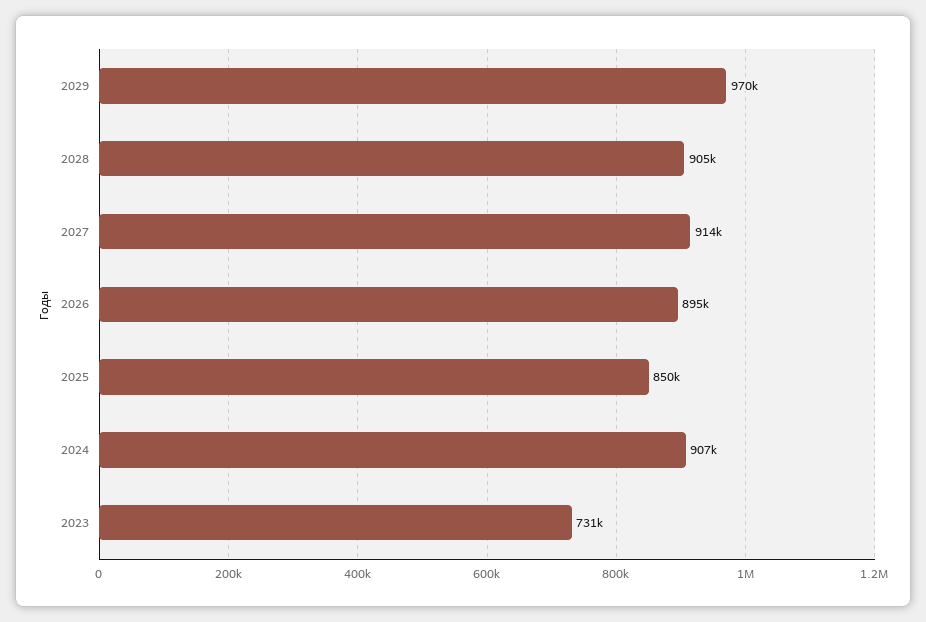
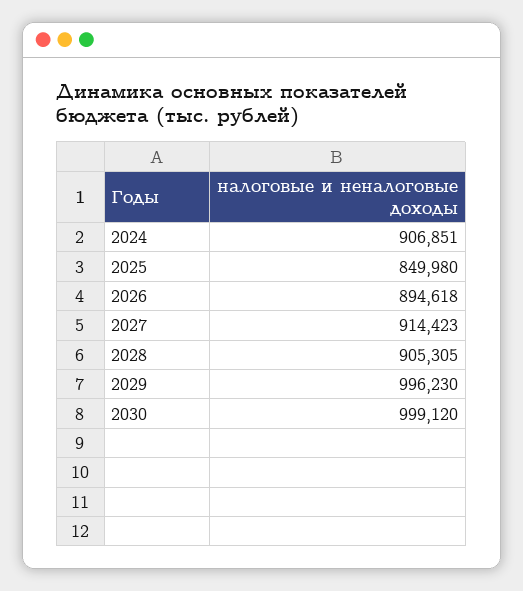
2029: 970000 -> 996230
2023: 731000 -> none
2030: none -> 999120

